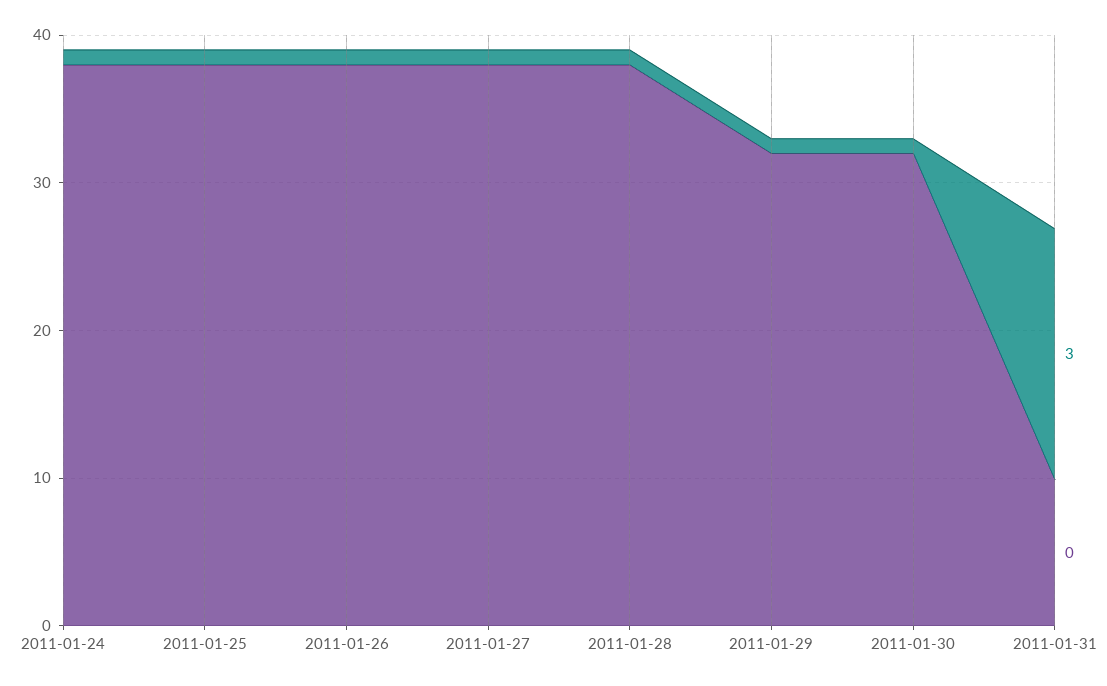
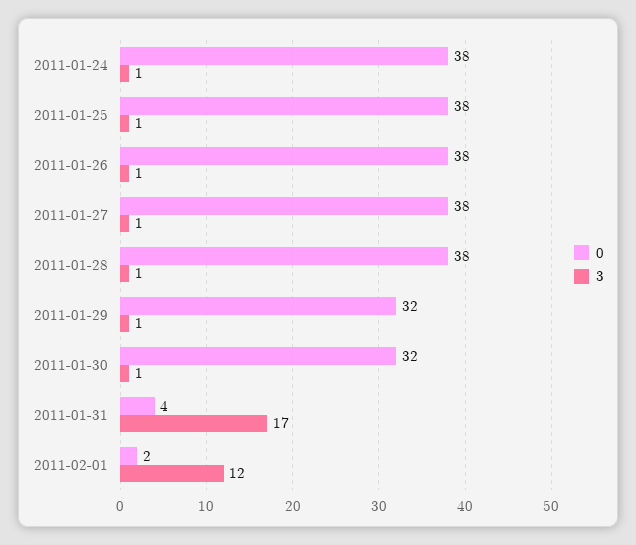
0, 2011-01-31: 10 -> 4
0, 2011-02-01: none -> 2
3, 2011-02-01: none -> 12

